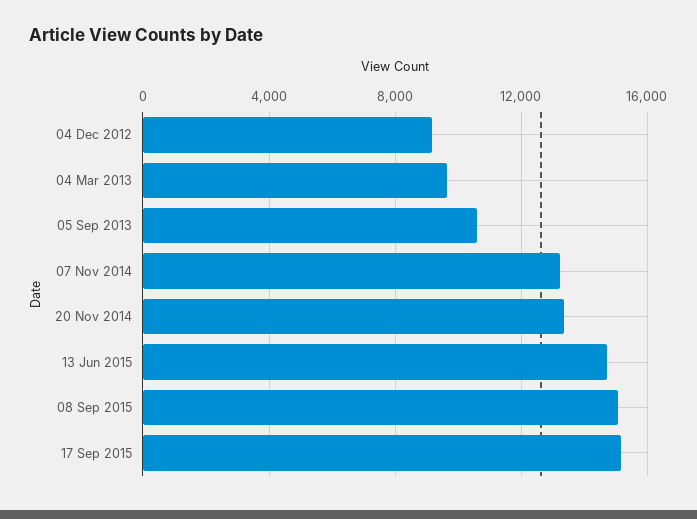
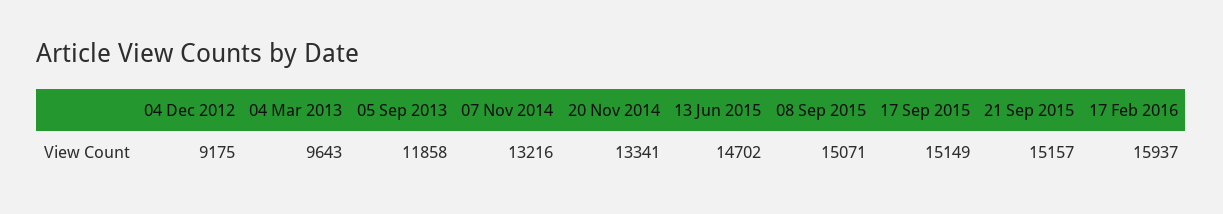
05 Sep 2013: 10500 -> 11858
21 Sep 2015: none -> 15157
17 Feb 2016: none -> 15937

